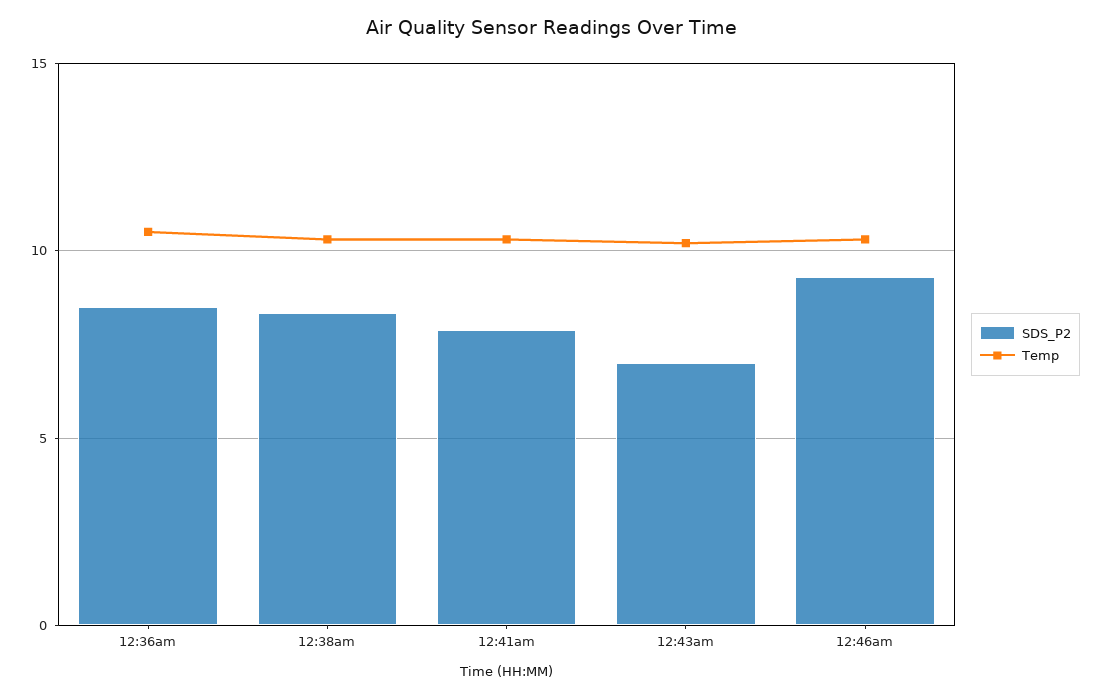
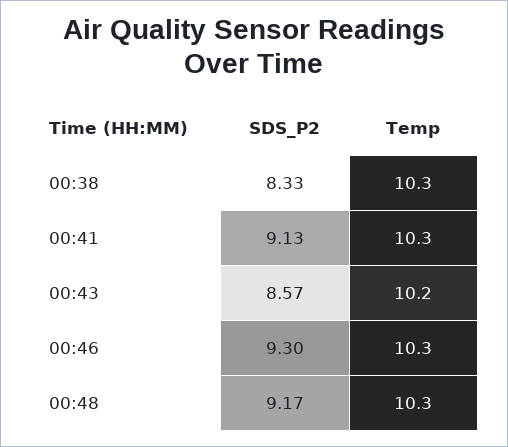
SDS_P2, 12:36am: 8.5 -> none
Temp, 12:36am: 10.5 -> none
SDS_P2, 12:41am: 8 -> 9.13
SDS_P2, 12:43am: 7 -> 8.57
SDS_P2, 00:48: none -> 9.17
Temp, 00:48: none -> 10.3

